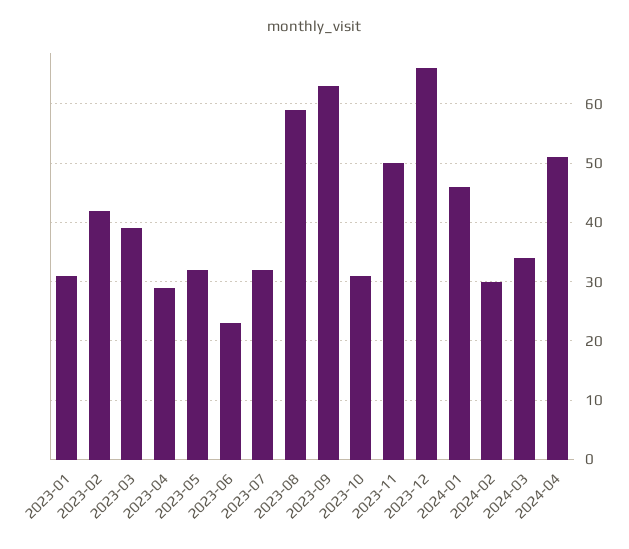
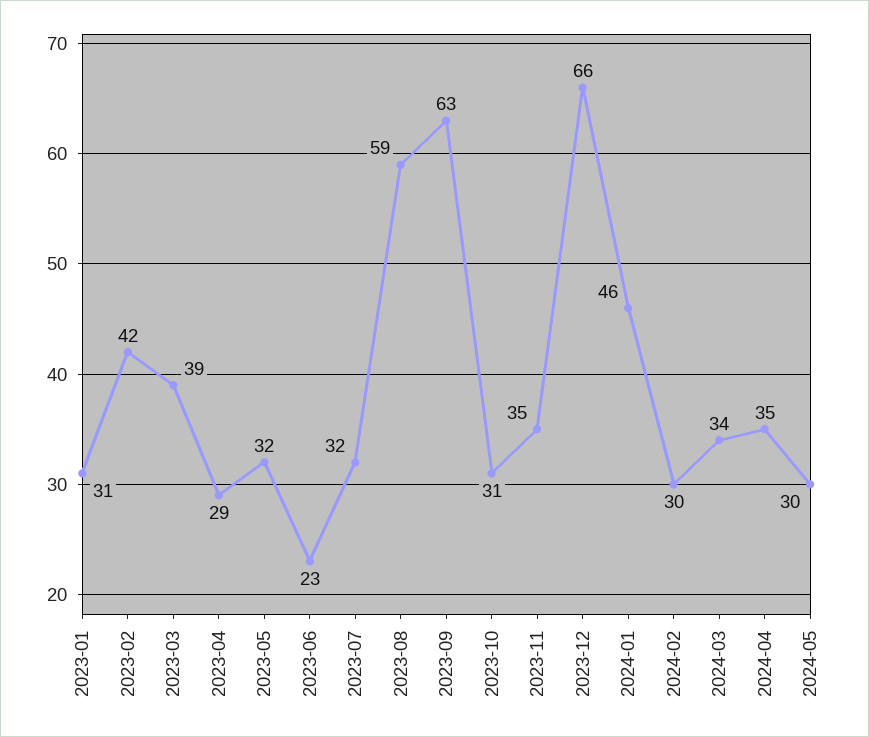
2023-11: 50 -> 35
2024-04: 50 -> 35
2024-05: none -> 30

